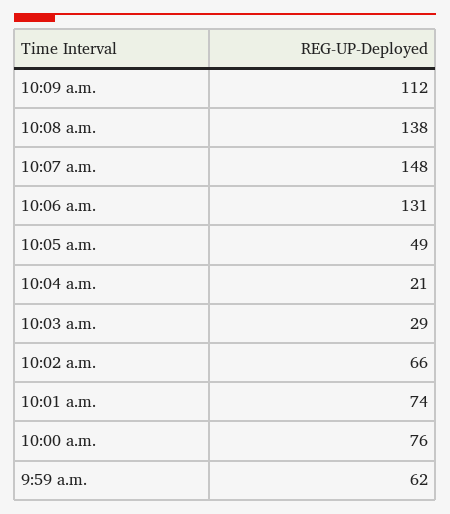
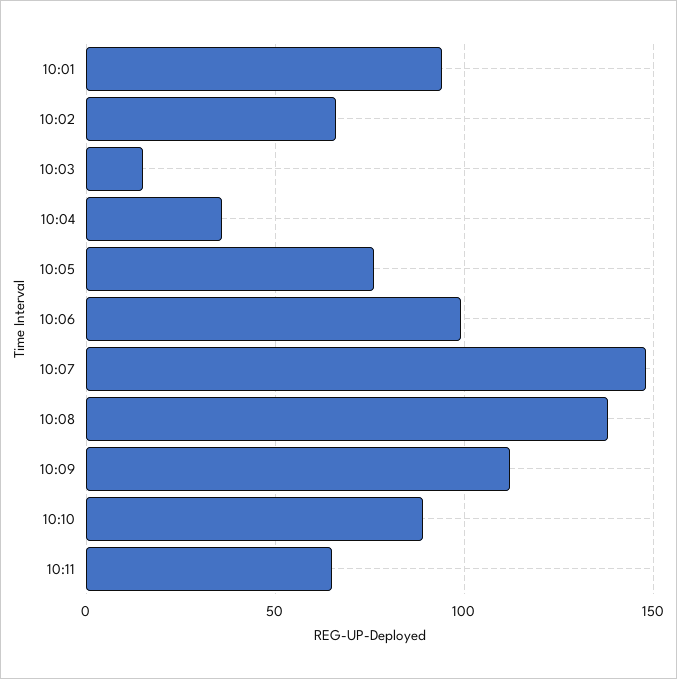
10:06 a.m.: 131 -> 100
10:05 a.m.: 49 -> 75
10:04 a.m.: 21 -> 35
10:03 a.m.: 29 -> 15
10:01 a.m.: 74 -> 95
10:00 a.m.: 76 -> none
9:59 a.m.: 62 -> none
10:10: none -> 90
10:11: none -> 65

